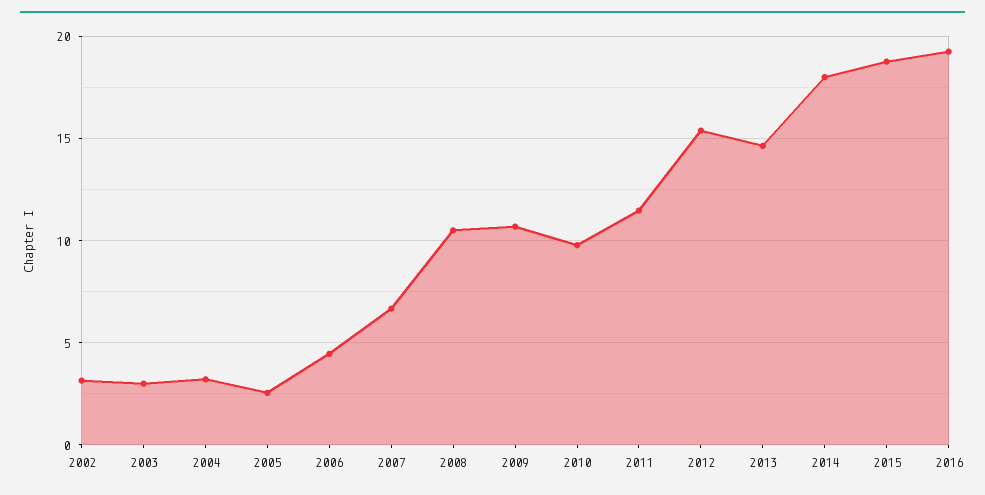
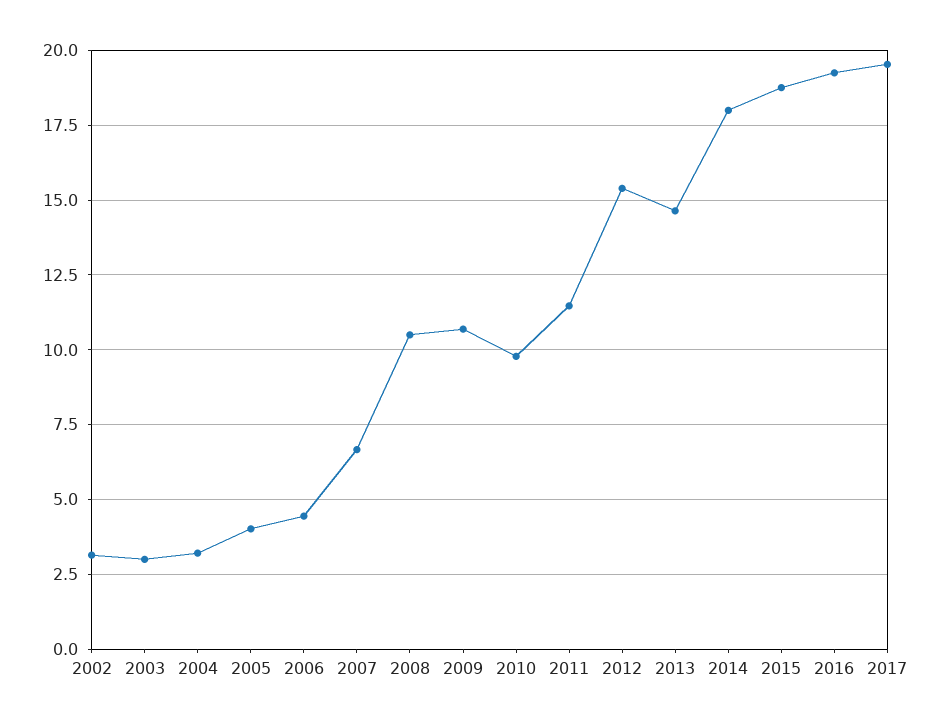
2005: 2.5 -> 4
2017: none -> 19.5

